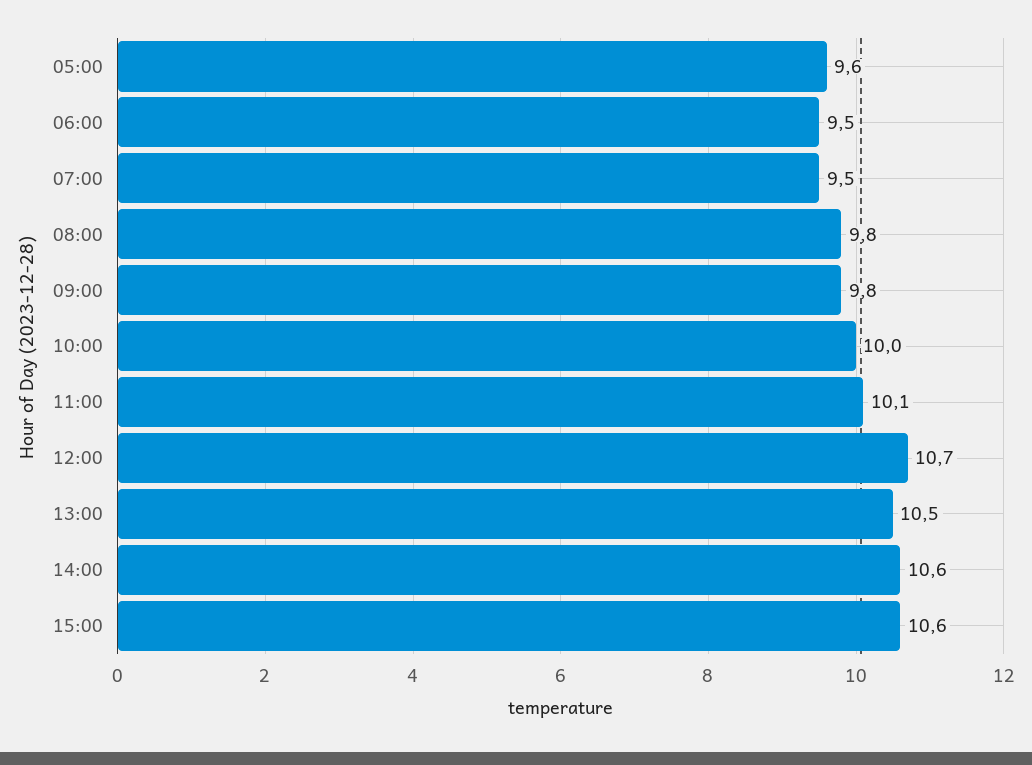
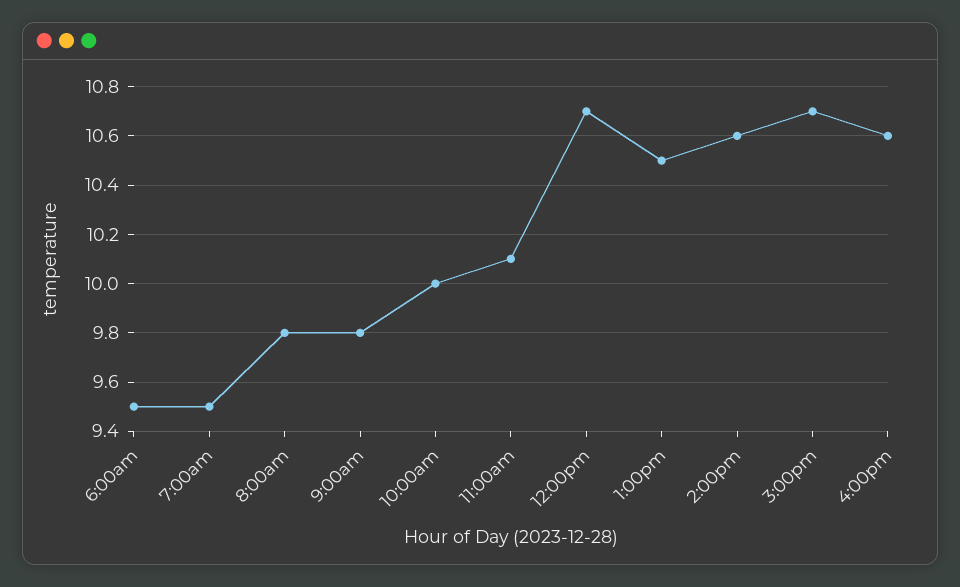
05:00: 9.6 -> none
15:00: 10.6 -> 10.7
4:00pm: none -> 10.6

